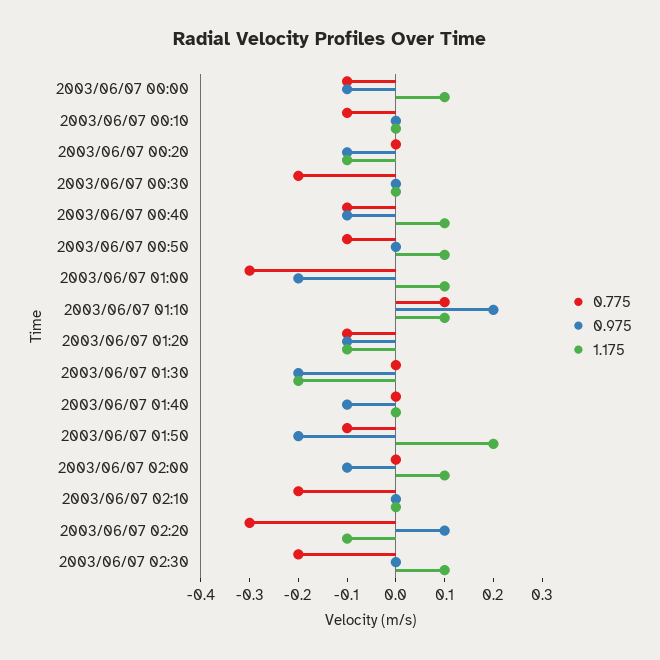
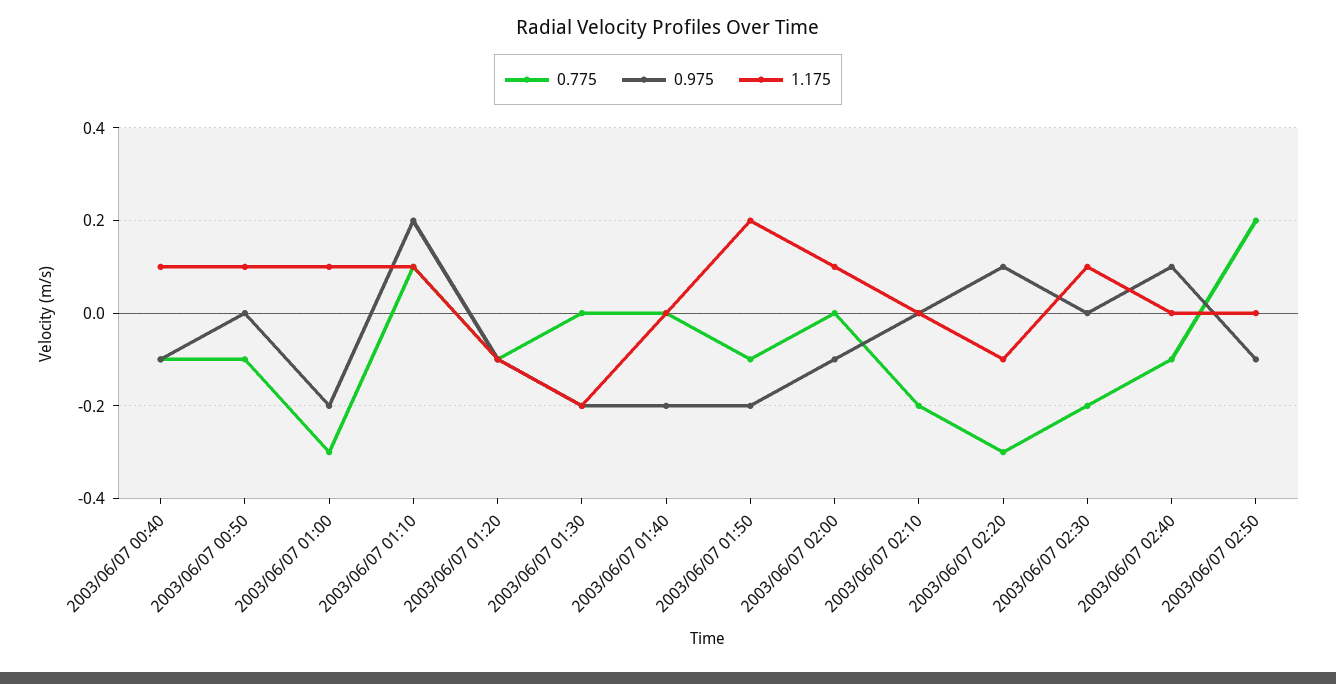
0.775, 2003/06/07 00:00: -0.1 -> none
0.975, 2003/06/07 00:00: -0.1 -> none
1.175, 2003/06/07 00:00: 0.1 -> none
0.775, 2003/06/07 00:10: -0.1 -> none
0.975, 2003/06/07 00:10: 0 -> none
1.175, 2003/06/07 00:10: 0 -> none
0.775, 2003/06/07 00:20: 0 -> none
0.975, 2003/06/07 00:20: -0.1 -> none
1.175, 2003/06/07 00:20: -0.1 -> none
0.775, 2003/06/07 00:30: -0.2 -> none
0.975, 2003/06/07 00:30: 0 -> none
1.175, 2003/06/07 00:30: 0 -> none
0.975, 2003/06/07 01:40: -0.1 -> -0.2
0.775, 2003/06/07 02:40: none -> -0.1
0.975, 2003/06/07 02:40: none -> 0.1
1.175, 2003/06/07 02:40: none -> 0
0.775, 2003/06/07 02:50: none -> 0.2
0.975, 2003/06/07 02:50: none -> -0.1
1.175, 2003/06/07 02:50: none -> 0

